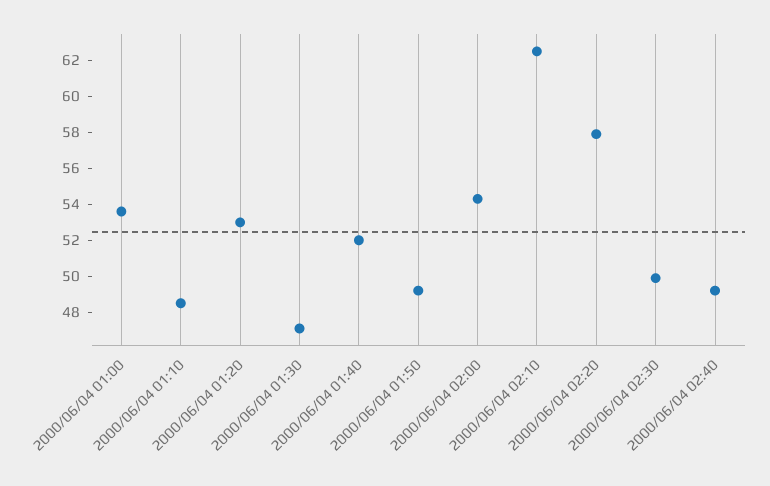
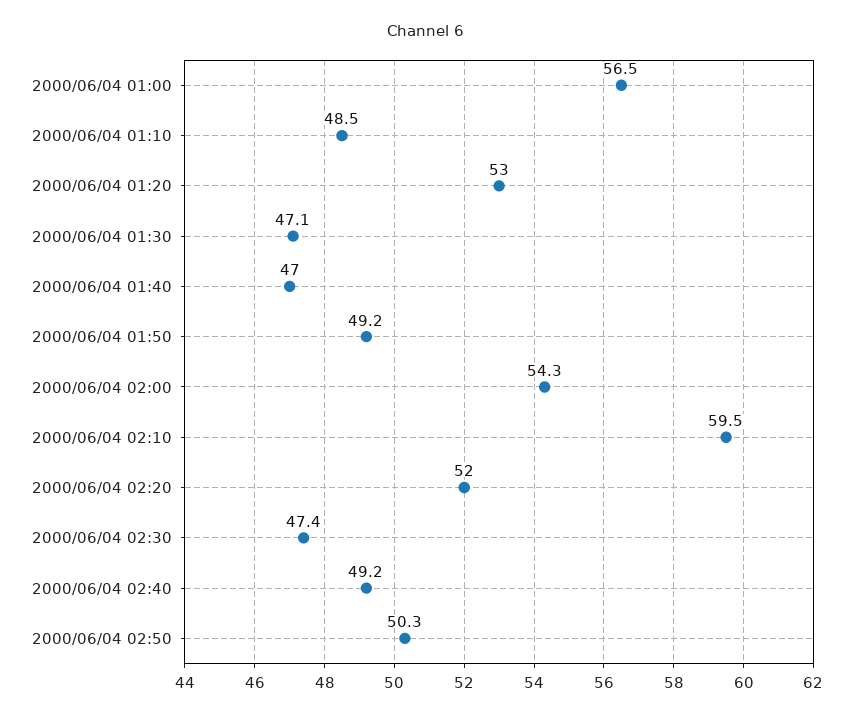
2000/06/04 01:00: 53.5 -> 56.5
2000/06/04 01:40: 52 -> 47
2000/06/04 02:10: 62.5 -> 59.5
2000/06/04 02:20: 58 -> 52
2000/06/04 02:30: 50 -> 47.4
2000/06/04 02:50: none -> 50.3

